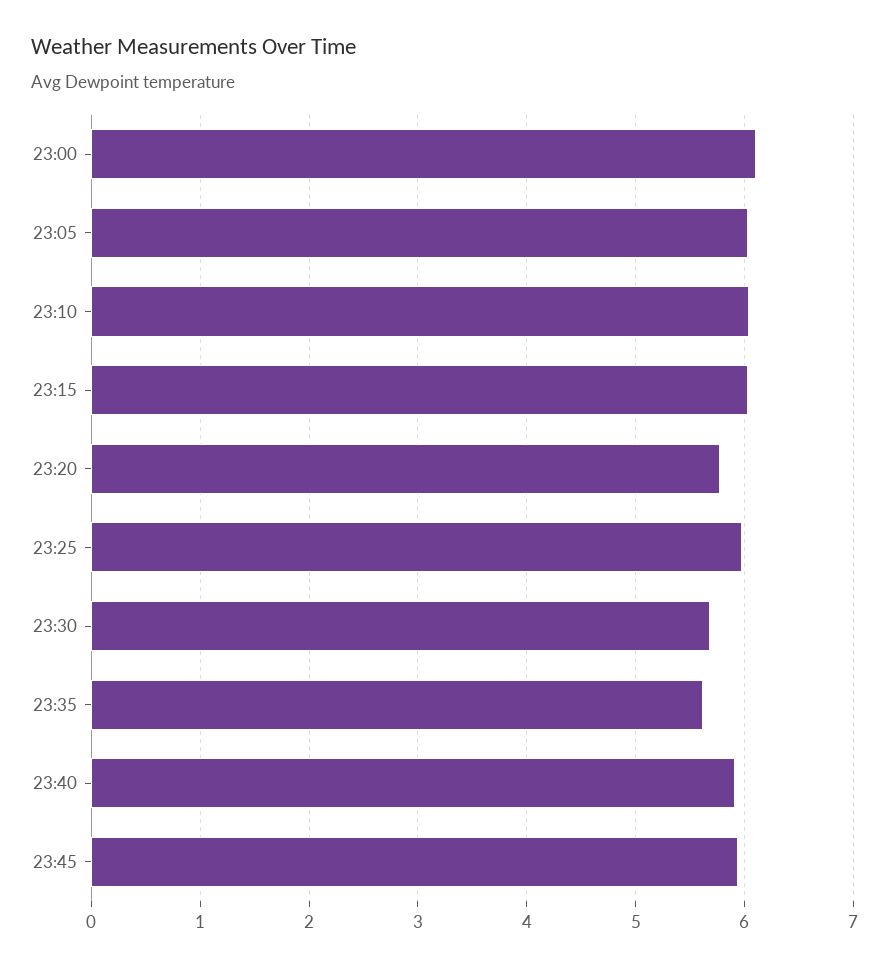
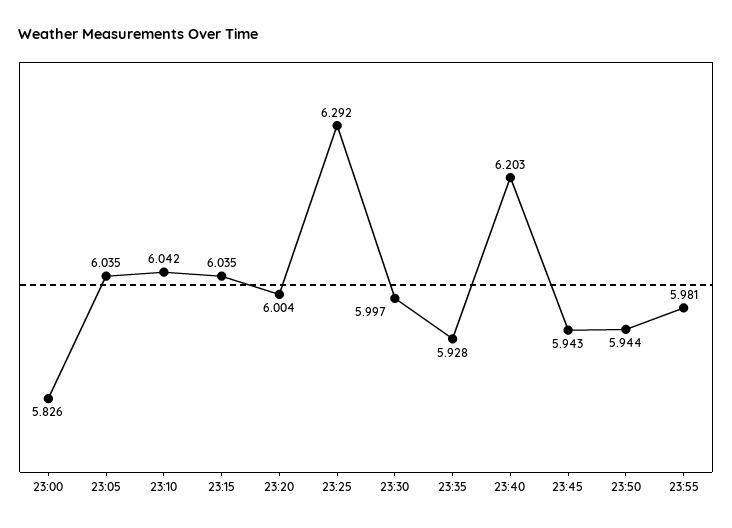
23:00: 6.1 -> 5.826
23:20: 5.8 -> 6.004
23:25: 6 -> 6.292
23:30: 5.7 -> 5.997
23:35: 5.6 -> 5.928
23:40: 5.9 -> 6.203
23:50: none -> 5.944
23:55: none -> 5.981

